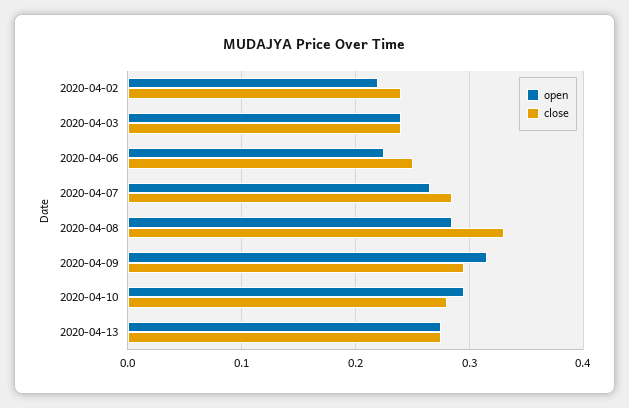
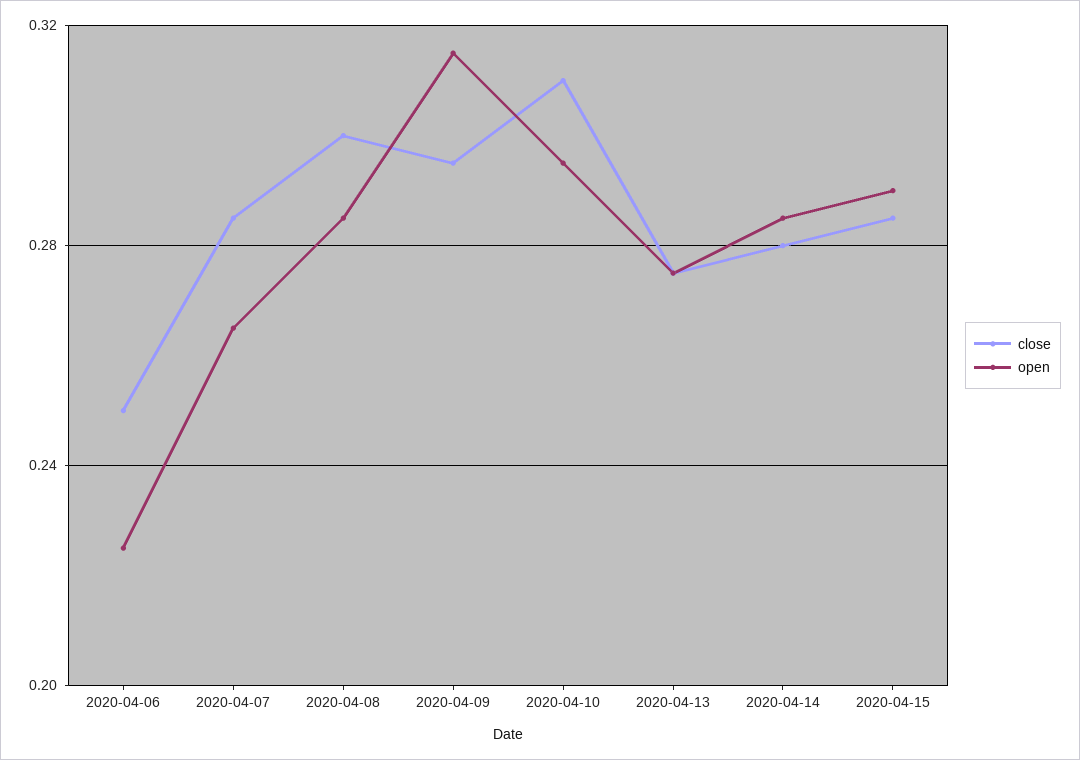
open, 2020-04-02: 0.22 -> none
close, 2020-04-02: 0.24 -> none
open, 2020-04-03: 0.24 -> none
close, 2020-04-03: 0.24 -> none
close, 2020-04-08: 0.33 -> 0.3
close, 2020-04-10: 0.28 -> 0.31
close, 2020-04-14: none -> 0.28
open, 2020-04-14: none -> 0.285
close, 2020-04-15: none -> 0.285
open, 2020-04-15: none -> 0.29

